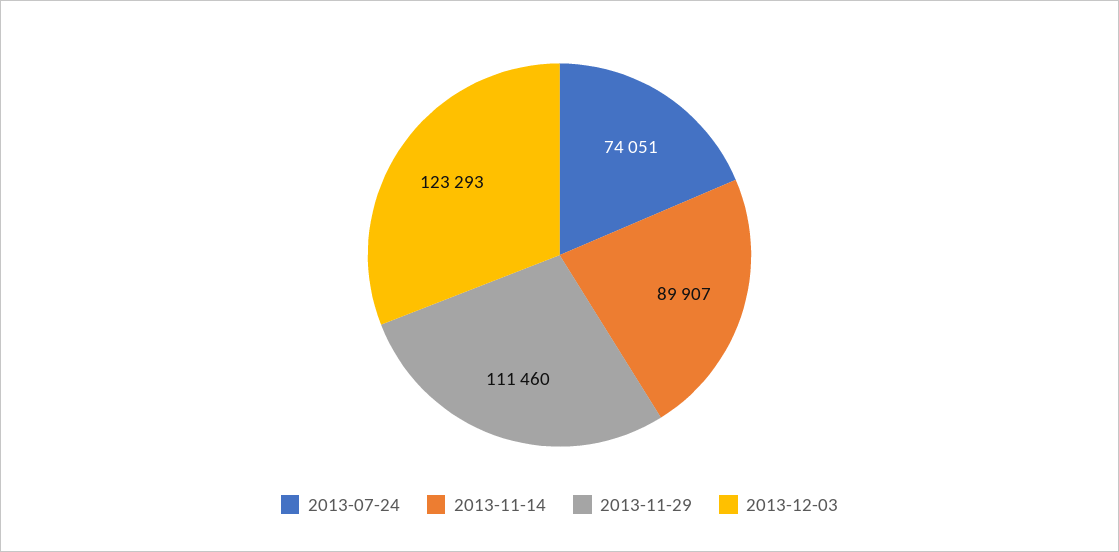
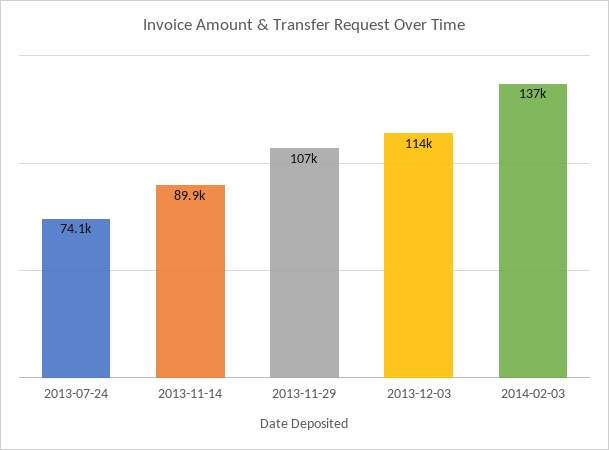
2013-11-29: 111460 -> 107000
2013-12-03: 123293 -> 114000
2014-02-03: none -> 137000

